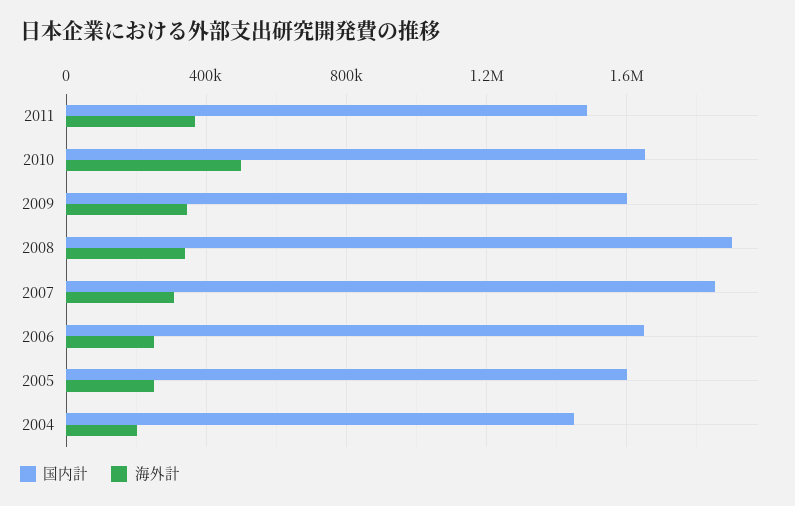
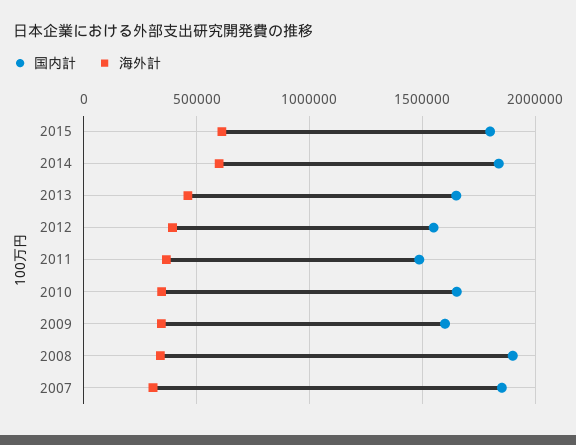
海外計, 2010: 500000 -> 350000
国内計, 2006: 1650000 -> none
海外計, 2006: 250000 -> none
国内計, 2005: 1600000 -> none
海外計, 2005: 250000 -> none
国内計, 2004: 1450000 -> none
海外計, 2004: 200000 -> none
国内計, 2015: none -> 1800000
海外計, 2015: none -> 600000
国内計, 2014: none -> 1850000
海外計, 2014: none -> 600000
国内計, 2013: none -> 1650000
海外計, 2013: none -> 450000
国内計, 2012: none -> 1550000
海外計, 2012: none -> 400000

